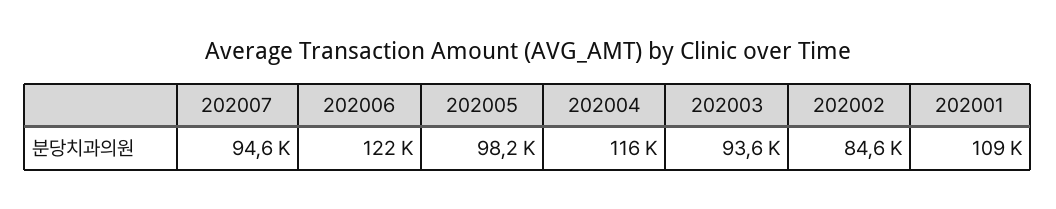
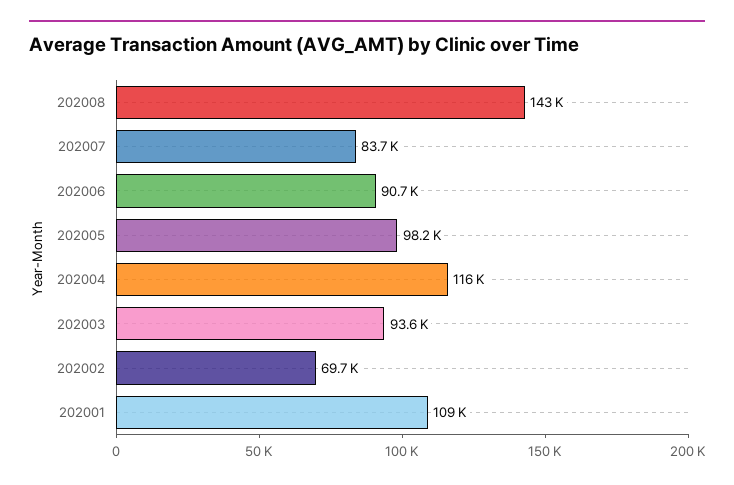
202007: 94600 -> 83700
202006: 122000 -> 90700
202002: 84600 -> 69700
202008: none -> 143000

